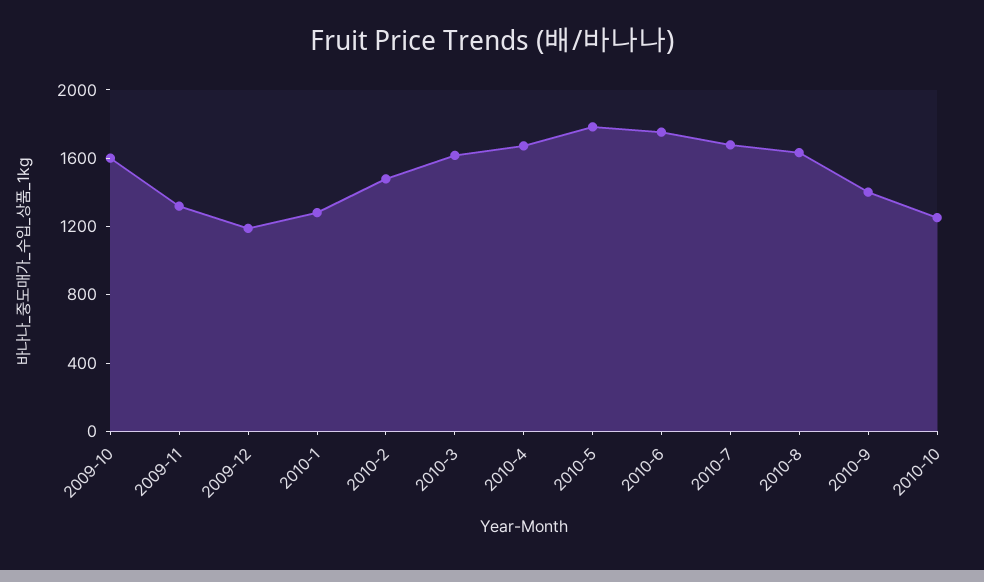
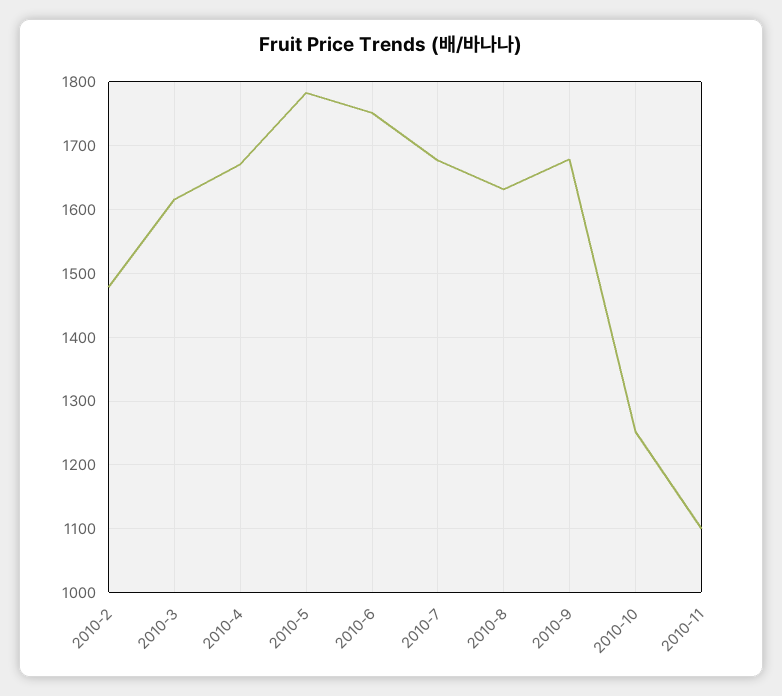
2009-10: 1600 -> none
2009-11: 1300 -> none
2009-12: 1200 -> none
2010-1: 1300 -> none
2010-9: 1400 -> 1680
2010-11: none -> 1100

